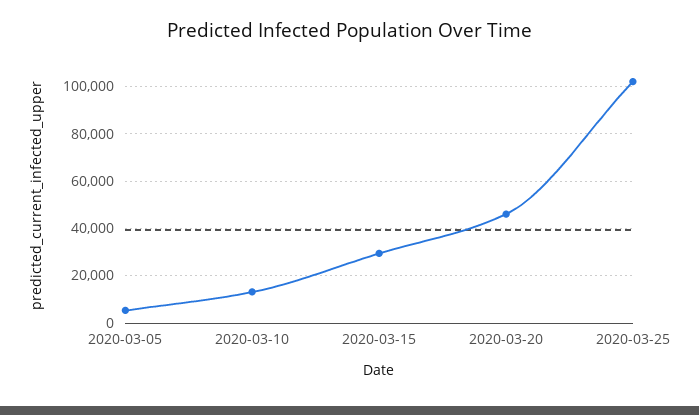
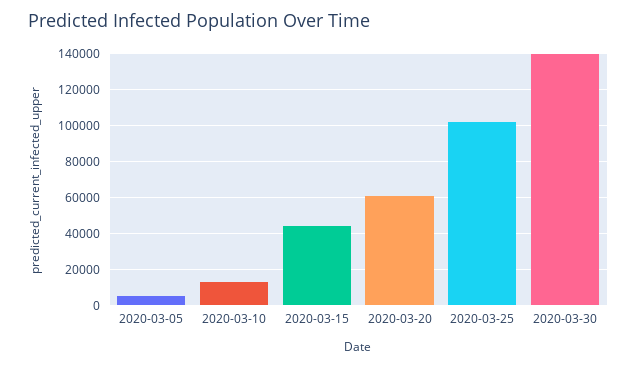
2020-03-15: 30000 -> 45000
2020-03-20: 45000 -> 60000
2020-03-30: none -> 140000

